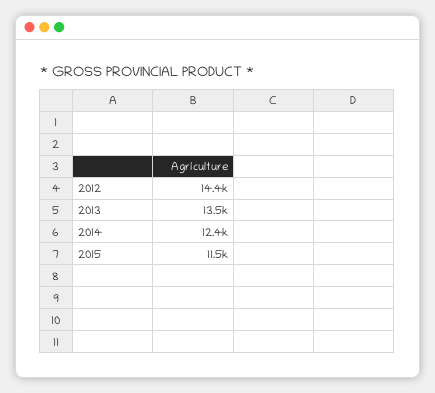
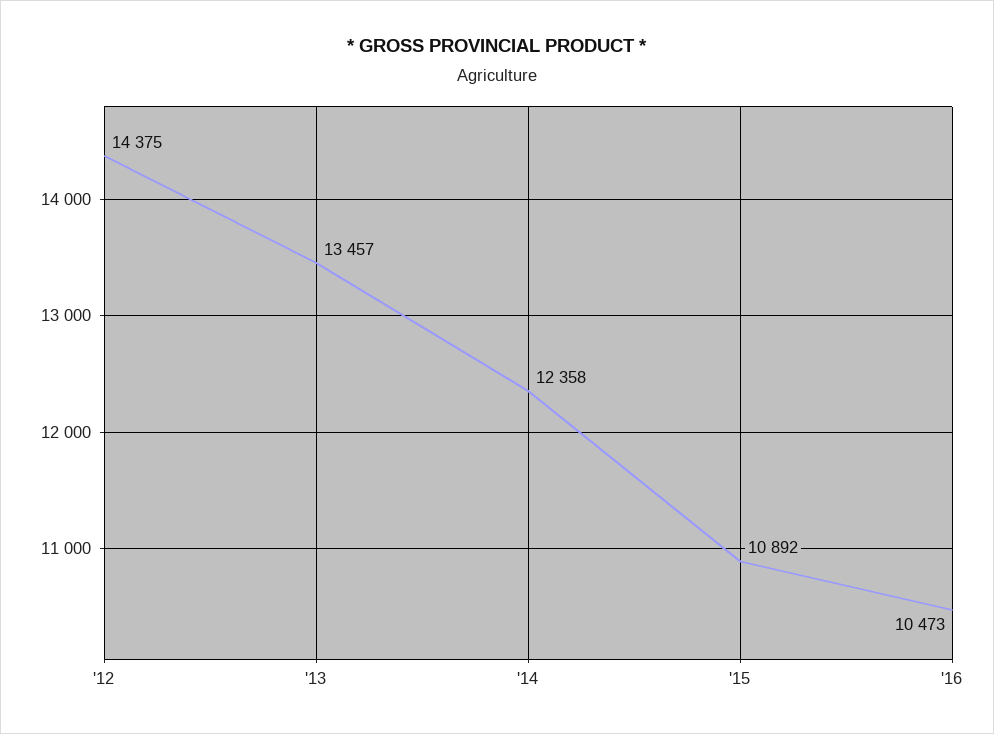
2015: 11500 -> 10892
'16: none -> 10473

